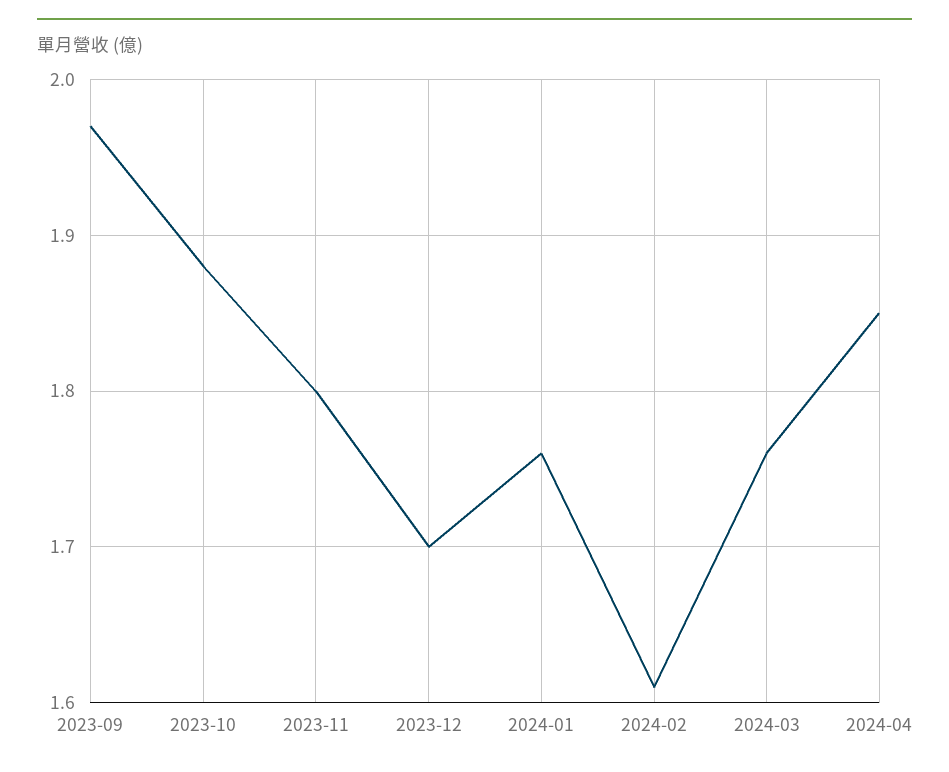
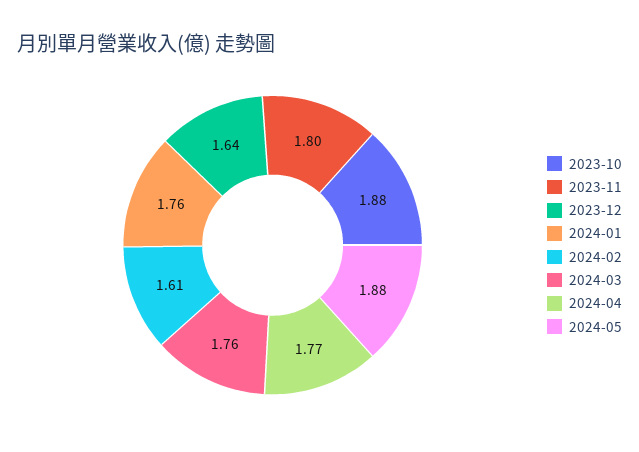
2023-09: 1.97 -> none
2023-12: 1.7 -> 1.64
2024-04: 1.85 -> 1.77
2024-05: none -> 1.88

